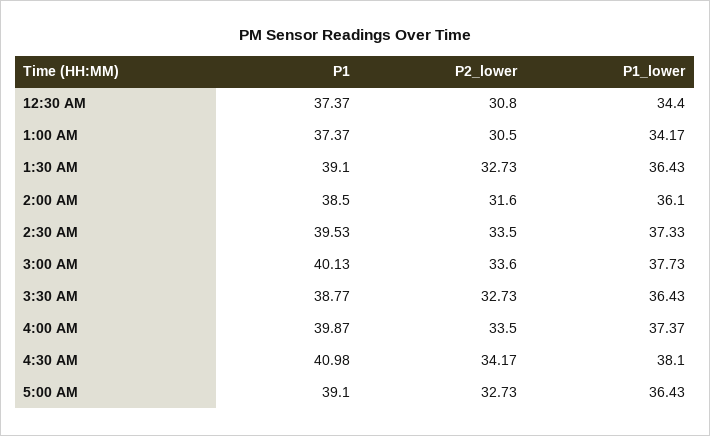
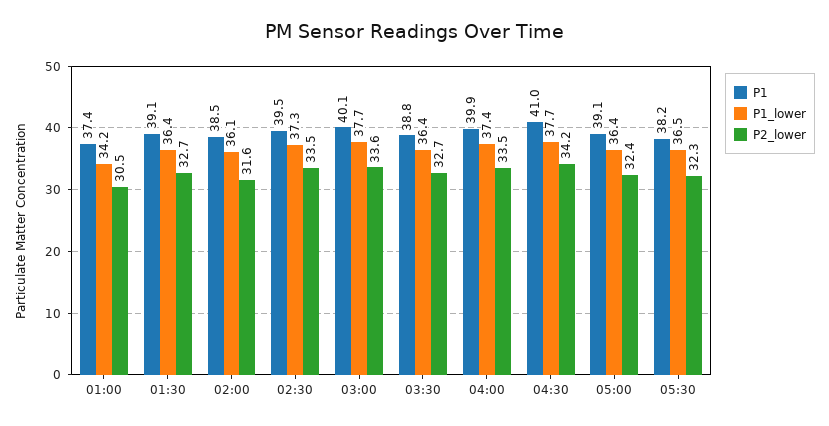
P1, 12:30 AM: 37.37 -> none
P2_lower, 12:30 AM: 30.8 -> none
P1_lower, 12:30 AM: 34.4 -> none
P1_lower, 4:30 AM: 38.1 -> 37.7
P2_lower, 5:00 AM: 32.73 -> 32.4
P1, 05:30: none -> 38.2
P1_lower, 05:30: none -> 36.5
P2_lower, 05:30: none -> 32.3

